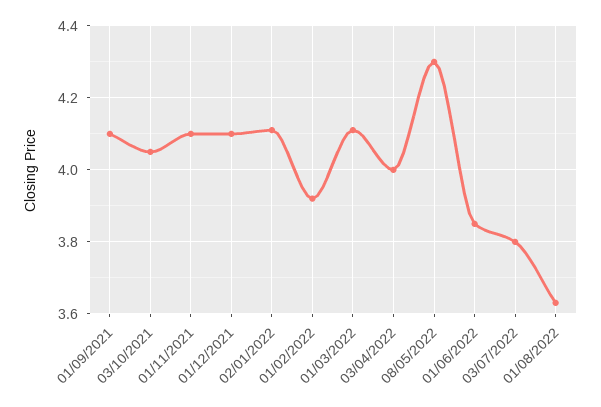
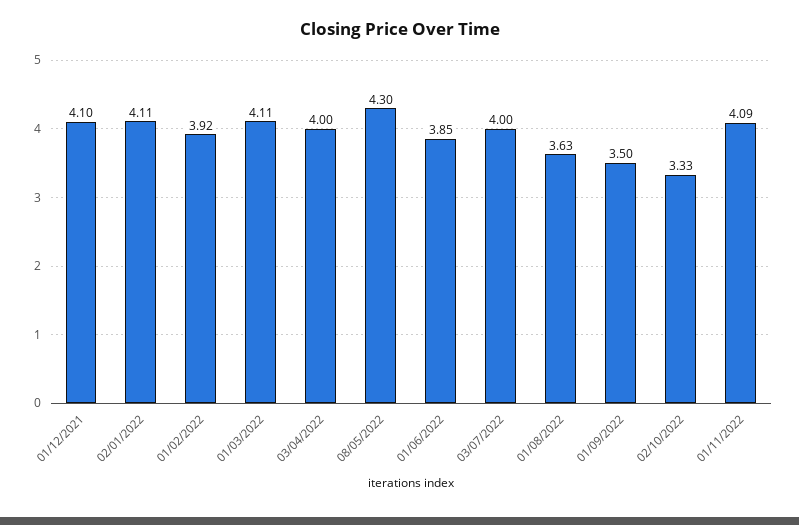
01/09/2021: 4.1 -> none
03/10/2021: 4.05 -> none
01/11/2021: 4.1 -> none
03/07/2022: 3.8 -> 4
01/09/2022: none -> 3.5
02/10/2022: none -> 3.33
01/11/2022: none -> 4.09

